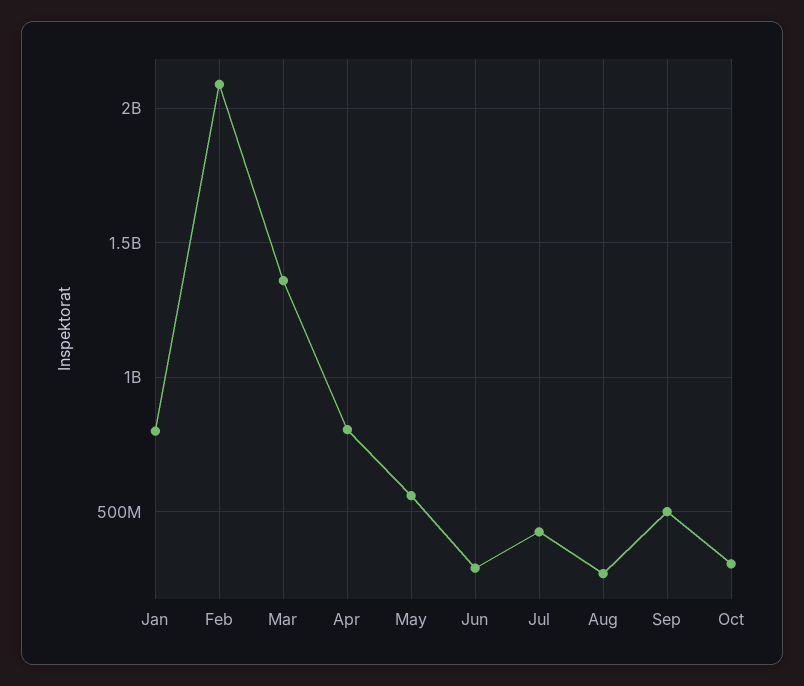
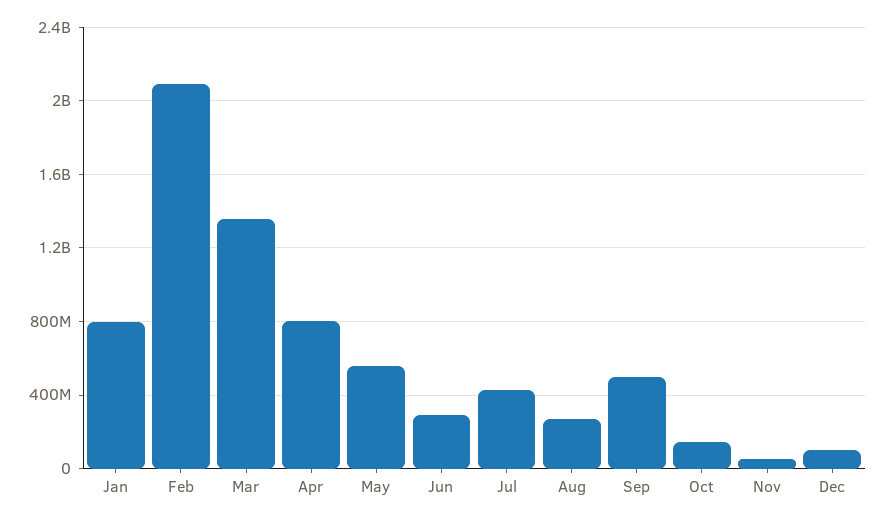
Oct: 300000000 -> 150000000
Nov: none -> 50000000
Dec: none -> 100000000

